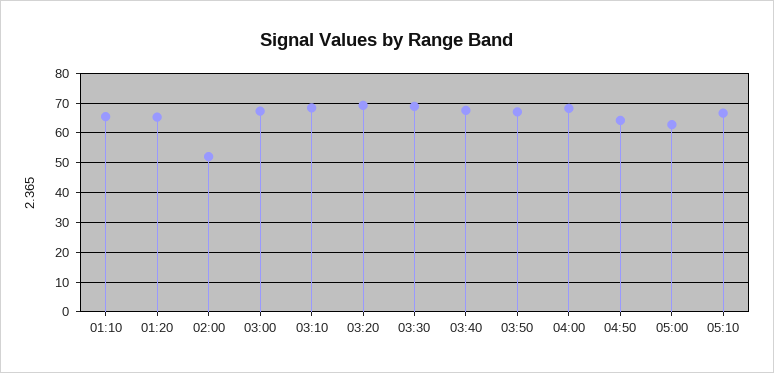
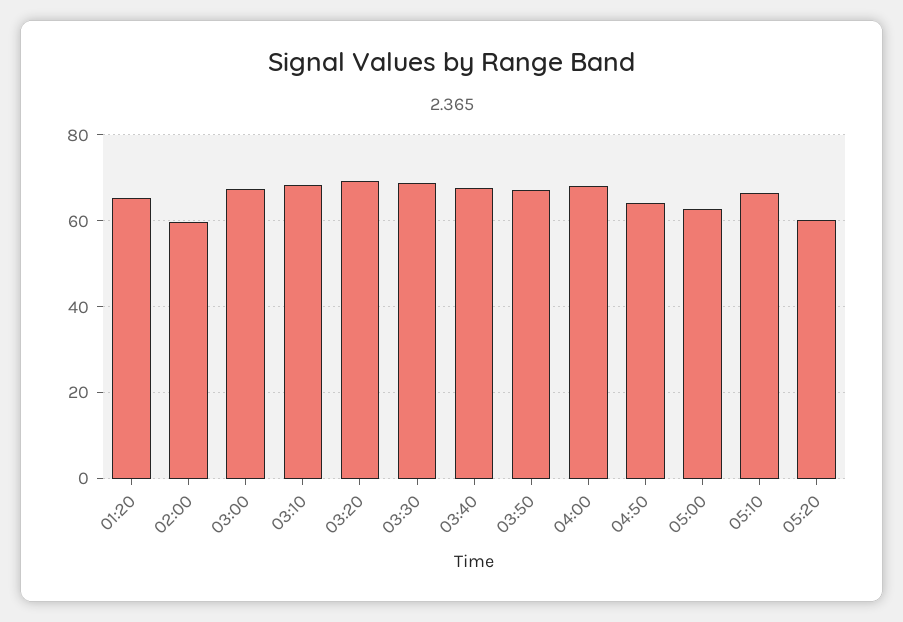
01:10: 65 -> none
02:00: 52.5 -> 60
05:20: none -> 60

